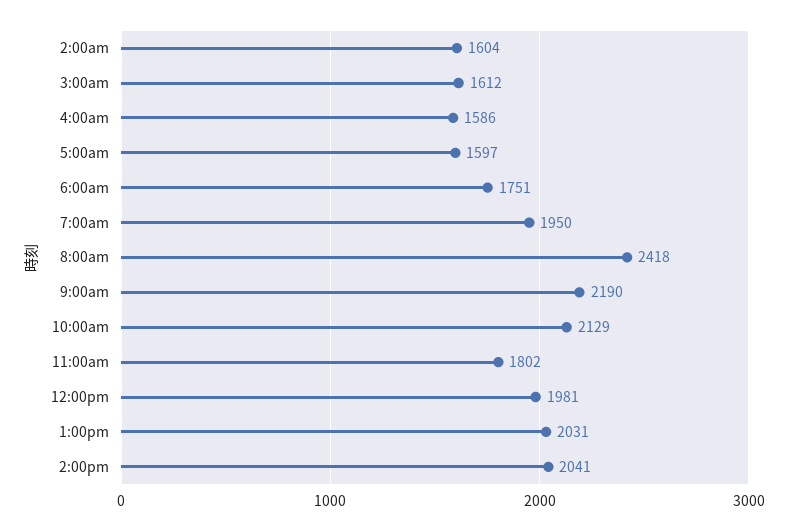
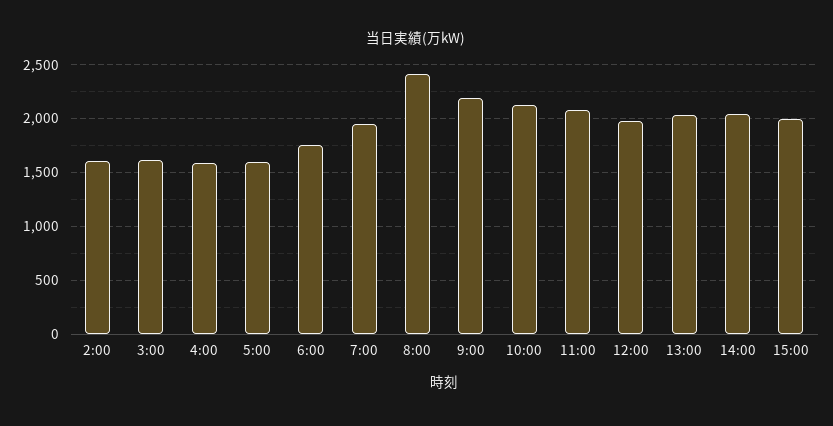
11:00am: 1802 -> 2100
15:00: none -> 2000

